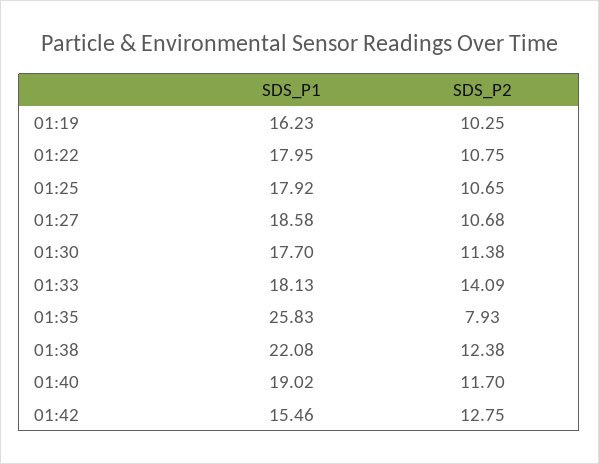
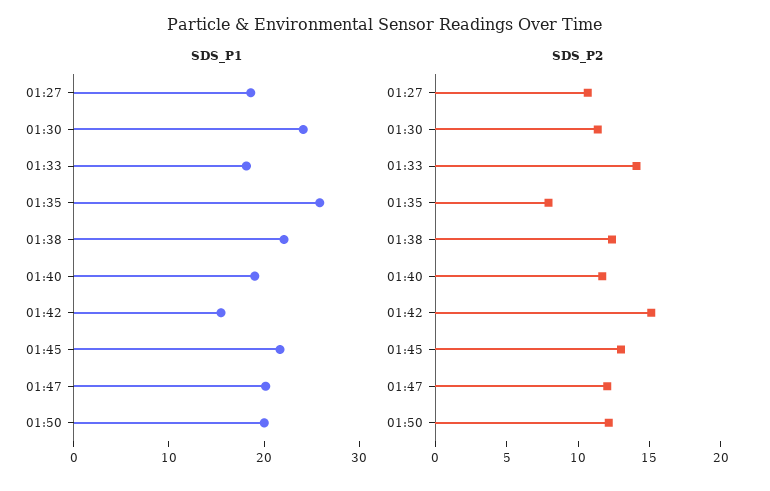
SDS_P1, 01:19: 16.23 -> none
SDS_P2, 01:19: 10.25 -> none
SDS_P1, 01:22: 17.95 -> none
SDS_P2, 01:22: 10.75 -> none
SDS_P1, 01:25: 17.92 -> none
SDS_P2, 01:25: 10.65 -> none
SDS_P1, 01:30: 17.7 -> 24
SDS_P2, 01:42: 12.75 -> 15
SDS_P1, 01:45: none -> 22
SDS_P1, 01:47: none -> 20
SDS_P1, 01:50: none -> 20
SDS_P2, 01:45: none -> 13
SDS_P2, 01:47: none -> 12
SDS_P2, 01:50: none -> 12

